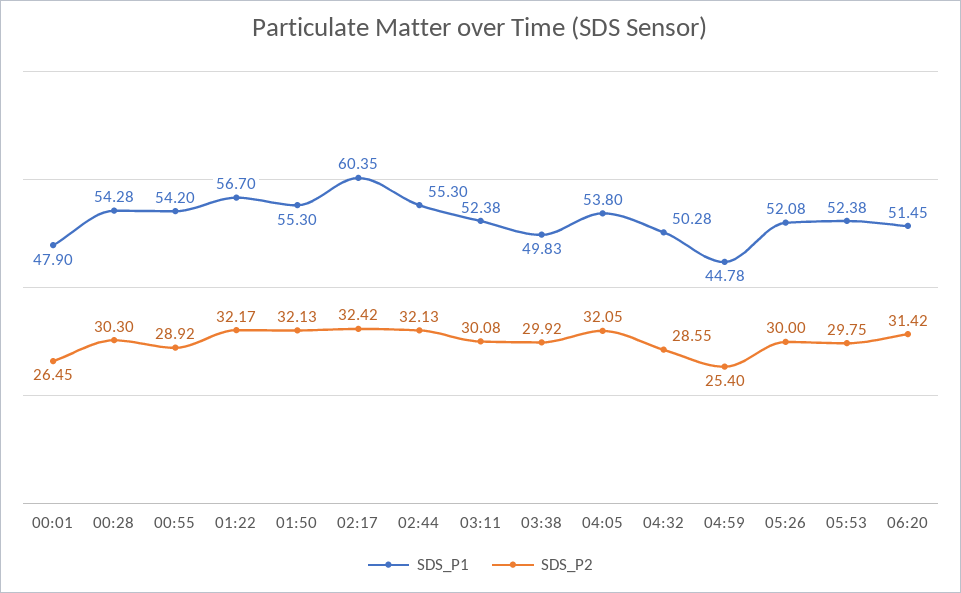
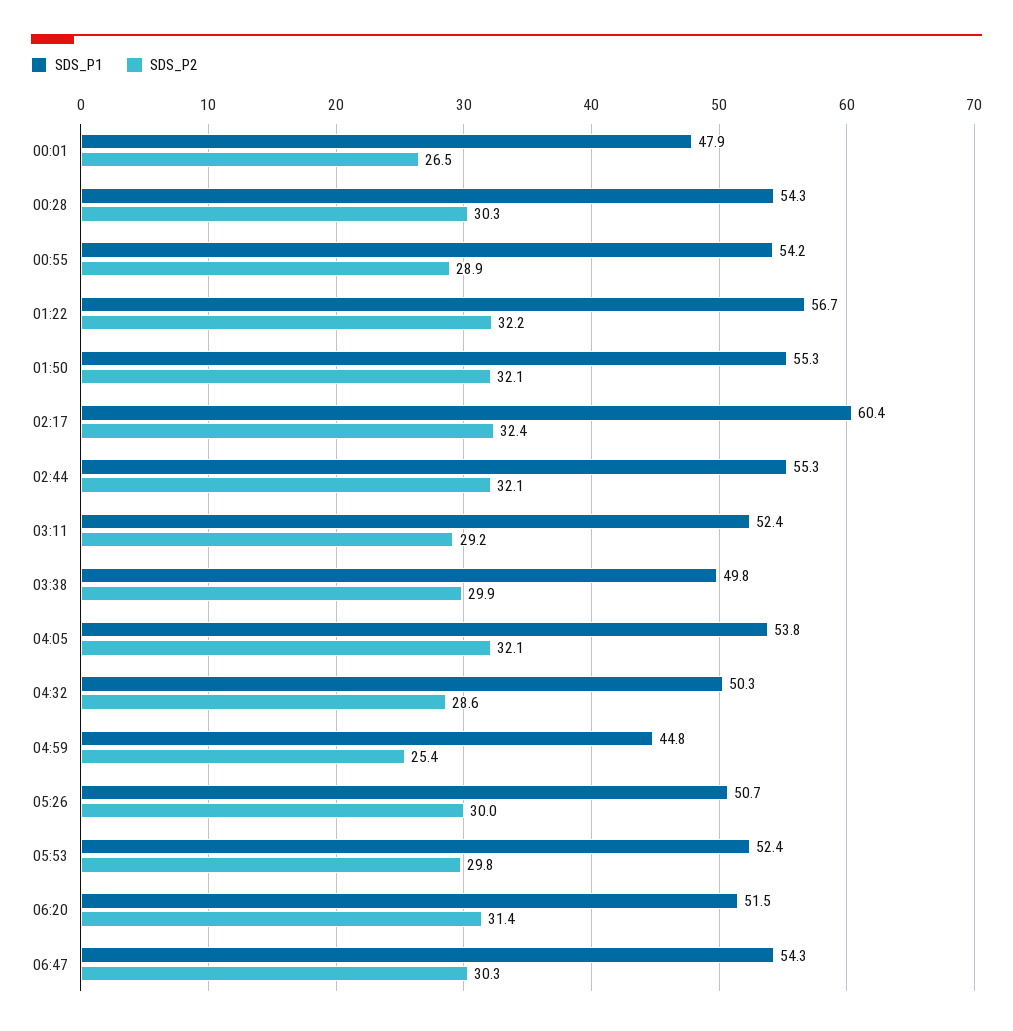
SDS_P2, 03:11: 30.08 -> 29.2
SDS_P1, 05:26: 52.08 -> 50.7
SDS_P1, 06:47: none -> 54.3
SDS_P2, 06:47: none -> 30.3

